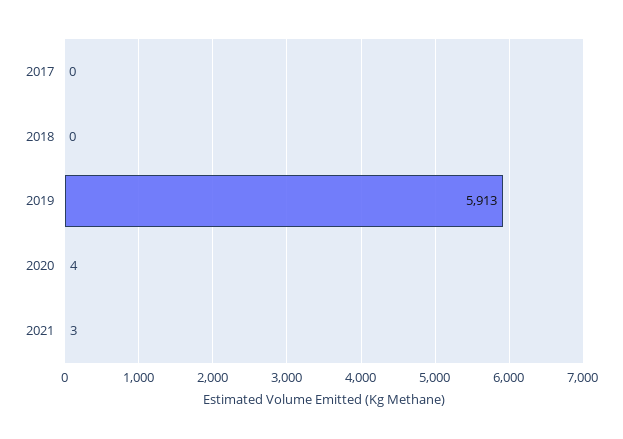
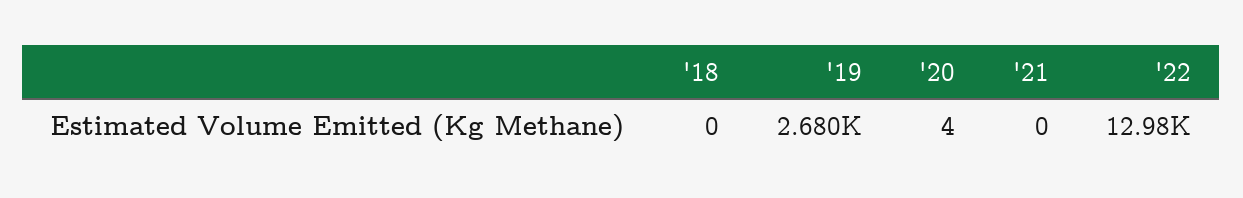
2017: 0 -> none
2019: 5913 -> 2680
2021: 3 -> 0
'22: none -> 12980

